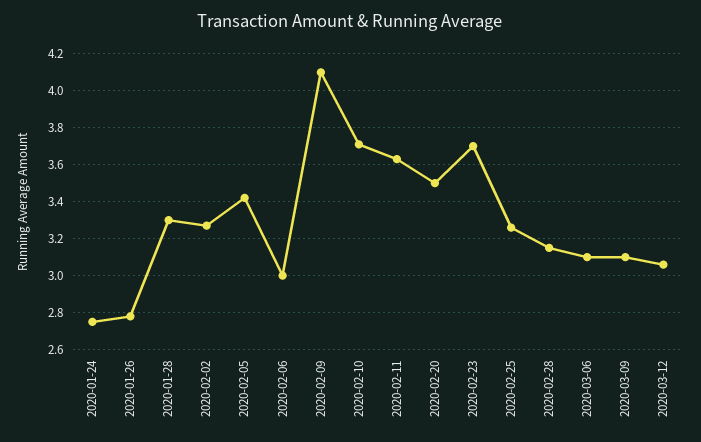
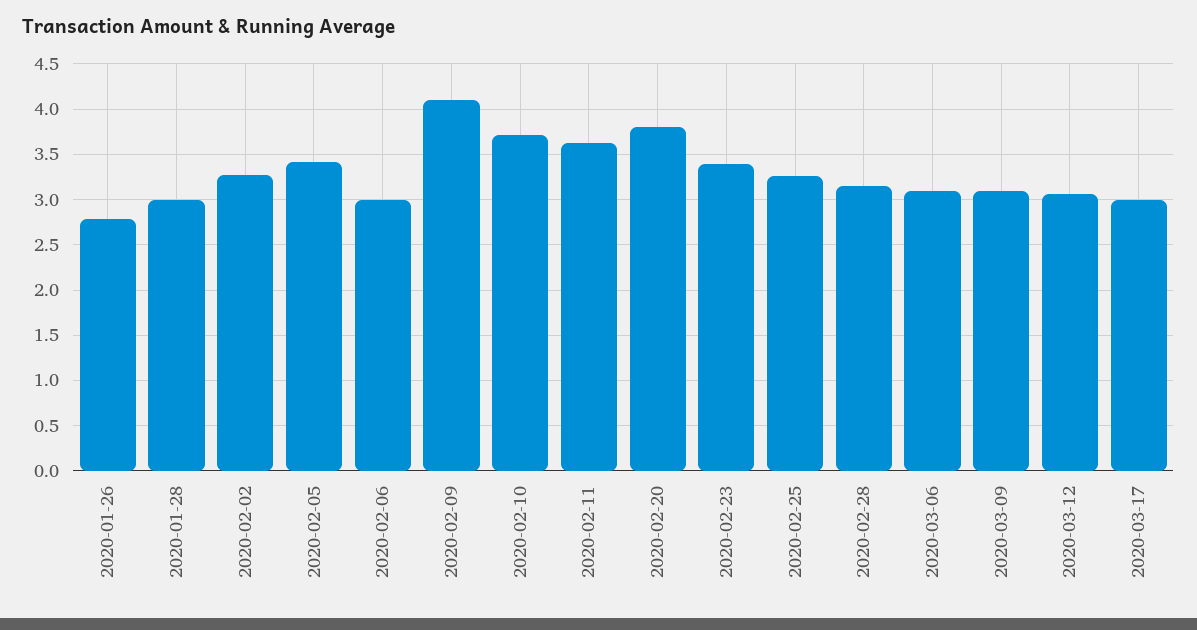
2020-01-24: 2.75 -> none
2020-01-28: 3.3 -> 3
2020-02-20: 3.5 -> 3.8
2020-02-23: 3.7 -> 3.4
2020-03-17: none -> 3

